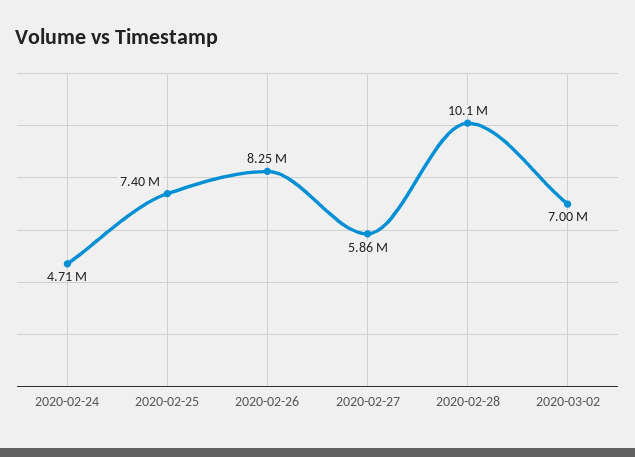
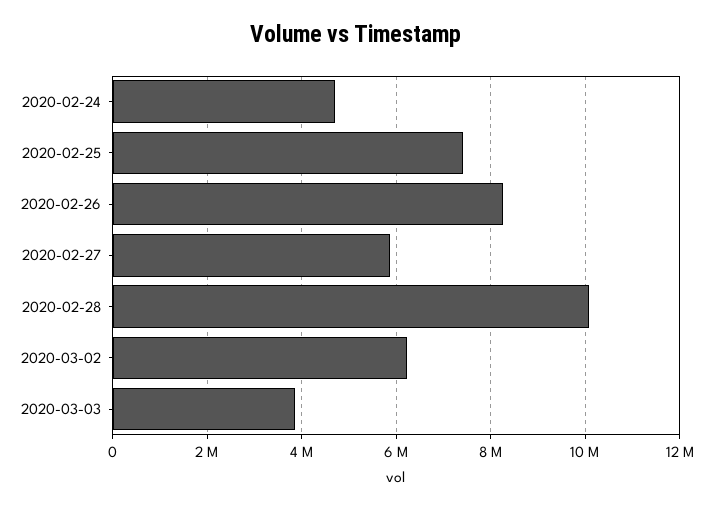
2020-03-02: 7000000 -> 6200000
2020-03-03: none -> 3800000

